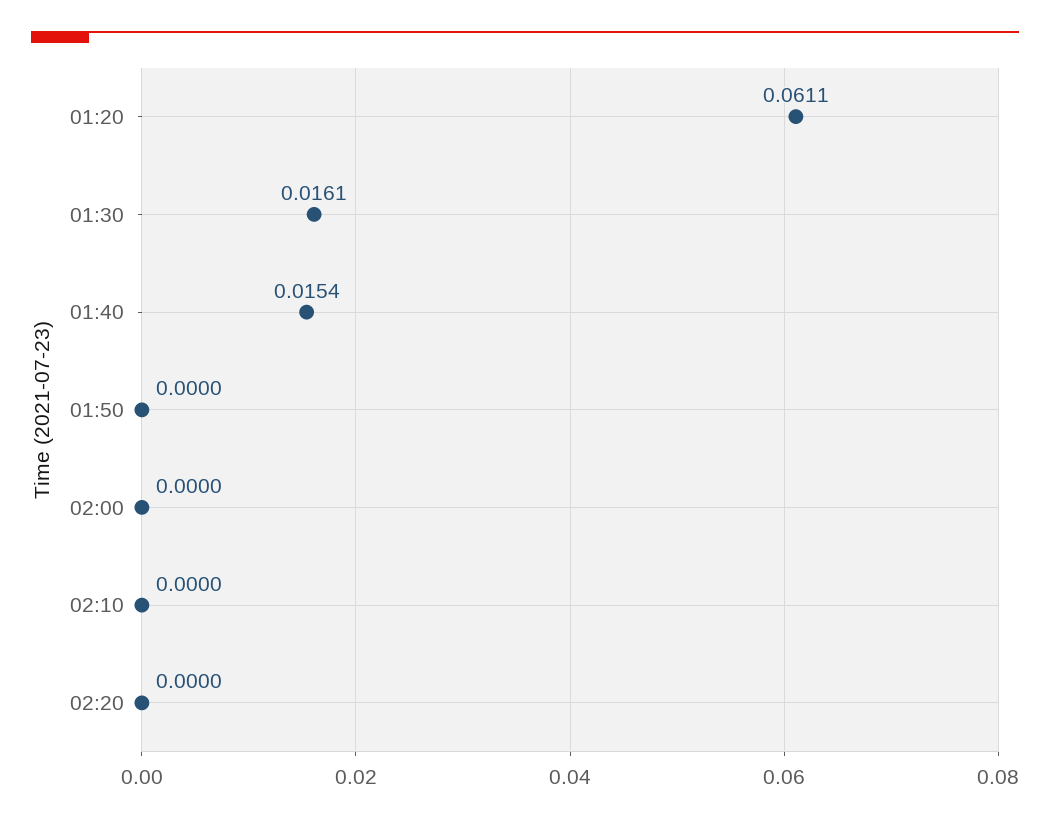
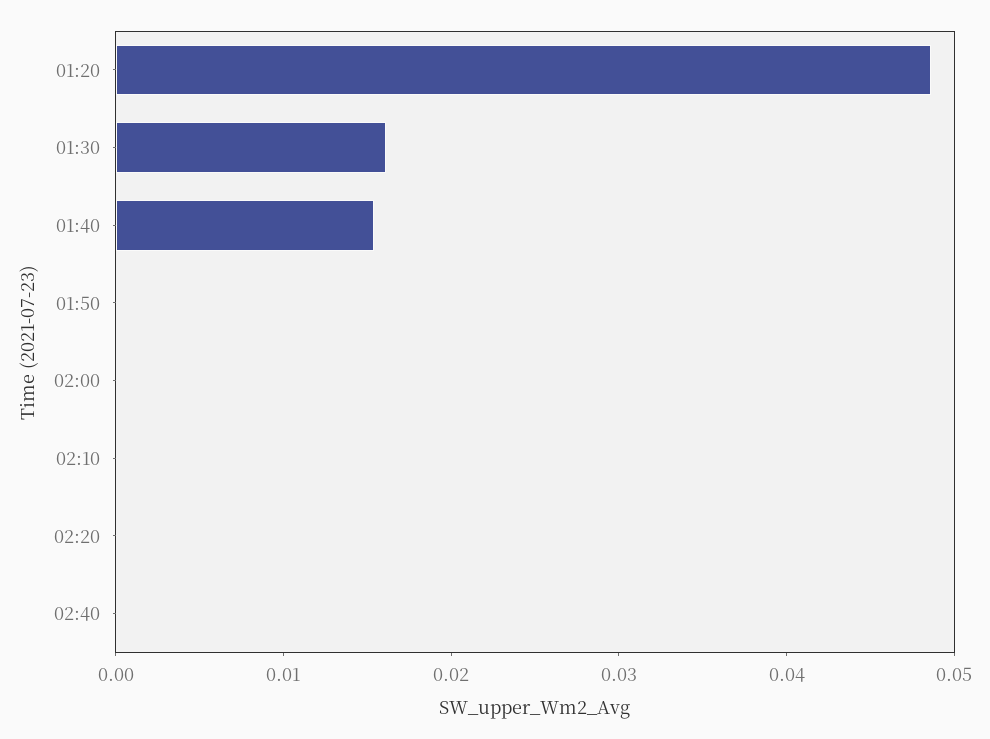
01:20: 0.0611 -> 0.048
02:40: none -> 0

